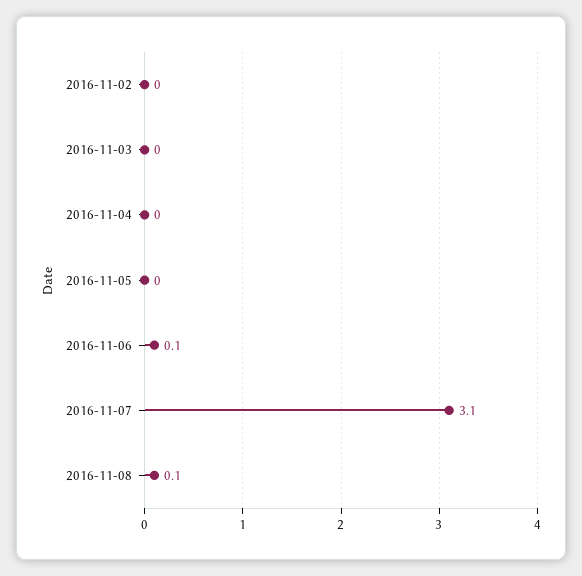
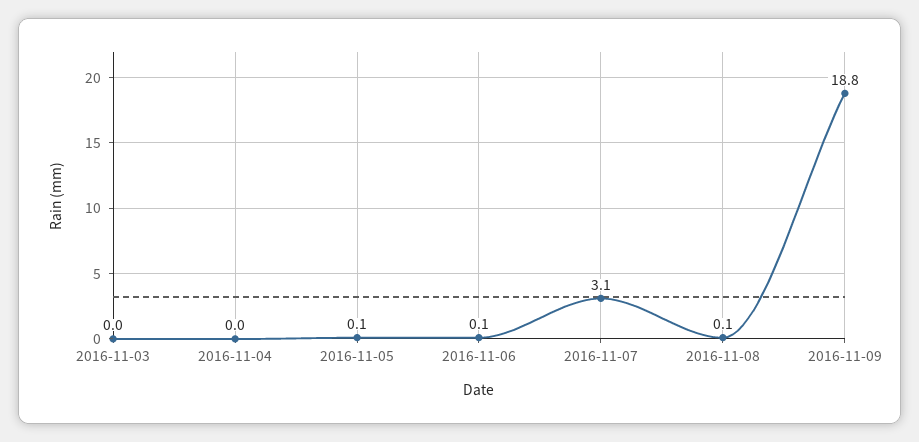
2016-11-02: 0 -> none
2016-11-05: 0 -> 0.1
2016-11-09: none -> 18.8

